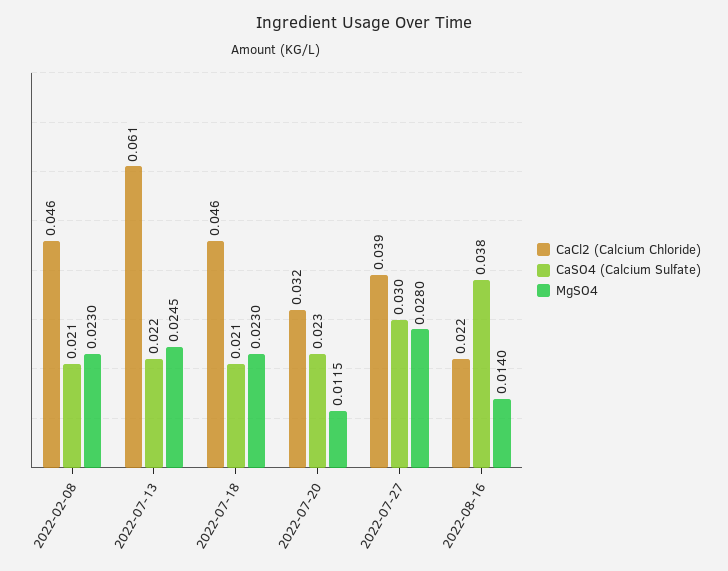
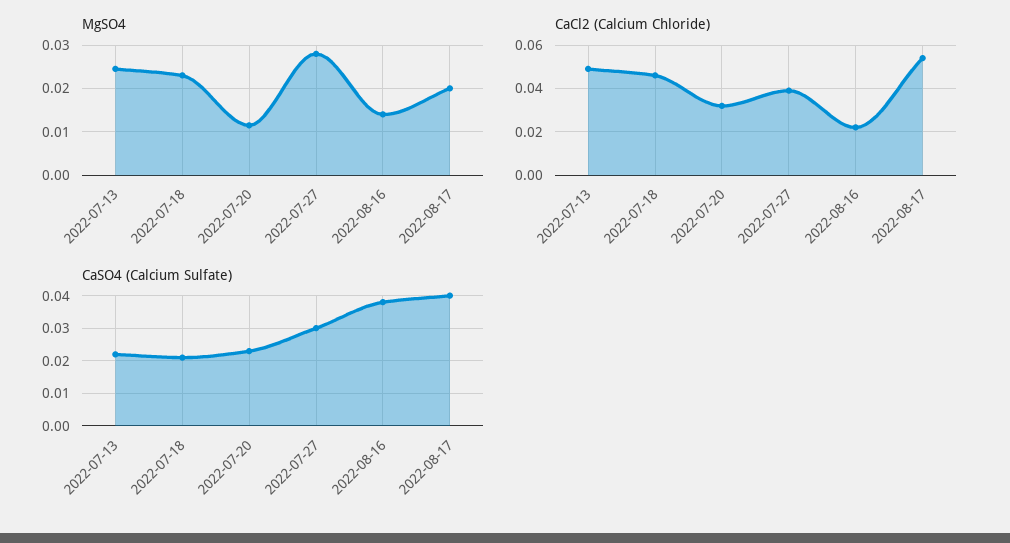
CaCl2 (Calcium Chloride), 2022-02-08: 0.046 -> none
CaSO4 (Calcium Sulfate), 2022-02-08: 0.021 -> none
MgSO4, 2022-02-08: 0.023 -> none
CaCl2 (Calcium Chloride), 2022-07-13: 0.061 -> 0.05
MgSO4, 2022-08-17: none -> 0.02
CaCl2 (Calcium Chloride), 2022-08-17: none -> 0.055
CaSO4 (Calcium Sulfate), 2022-08-17: none -> 0.04

